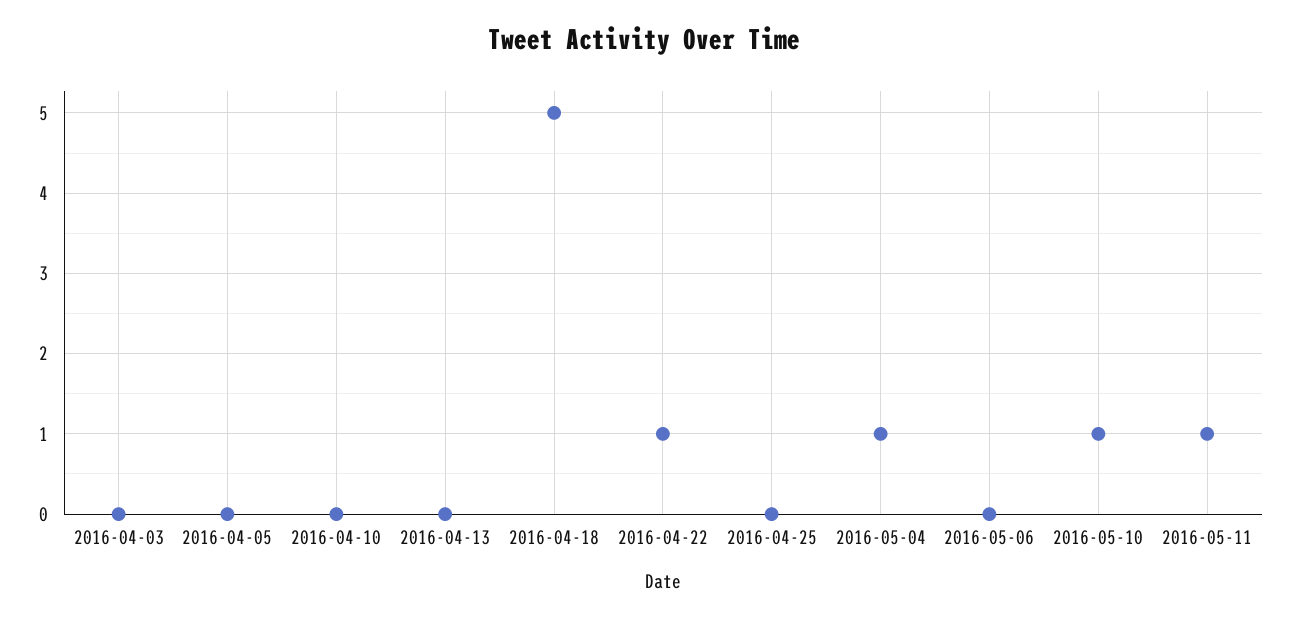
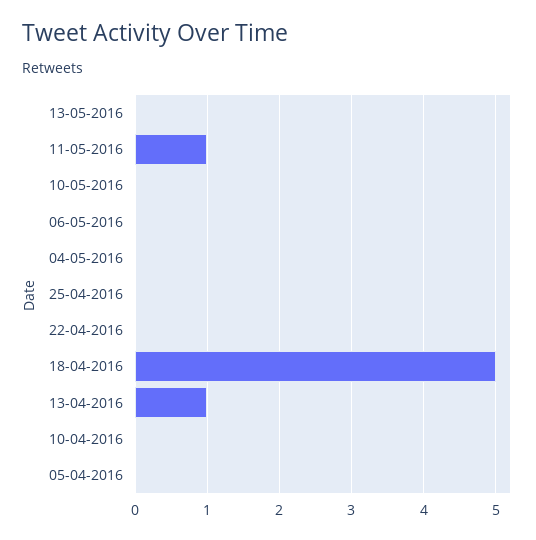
2016-04-03: 0 -> none
2016-04-13: 0 -> 1
2016-04-22: 1 -> 0
2016-05-04: 1 -> 0
2016-05-10: 1 -> 0
13-05-2016: none -> 0

